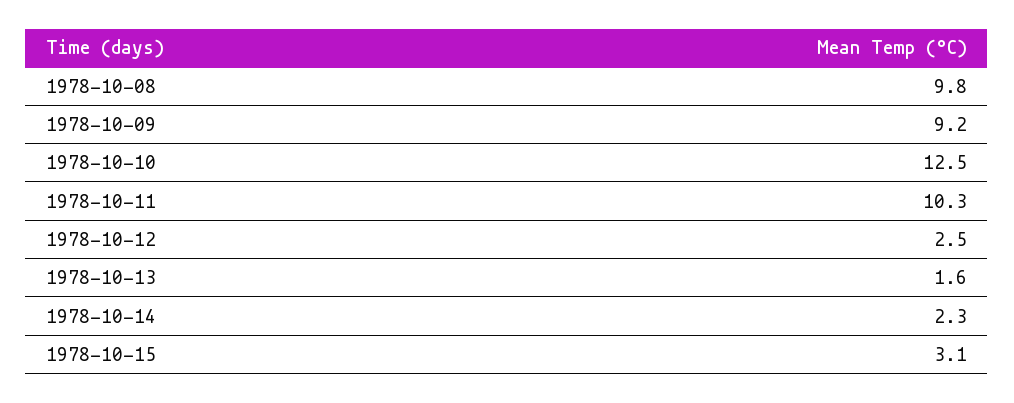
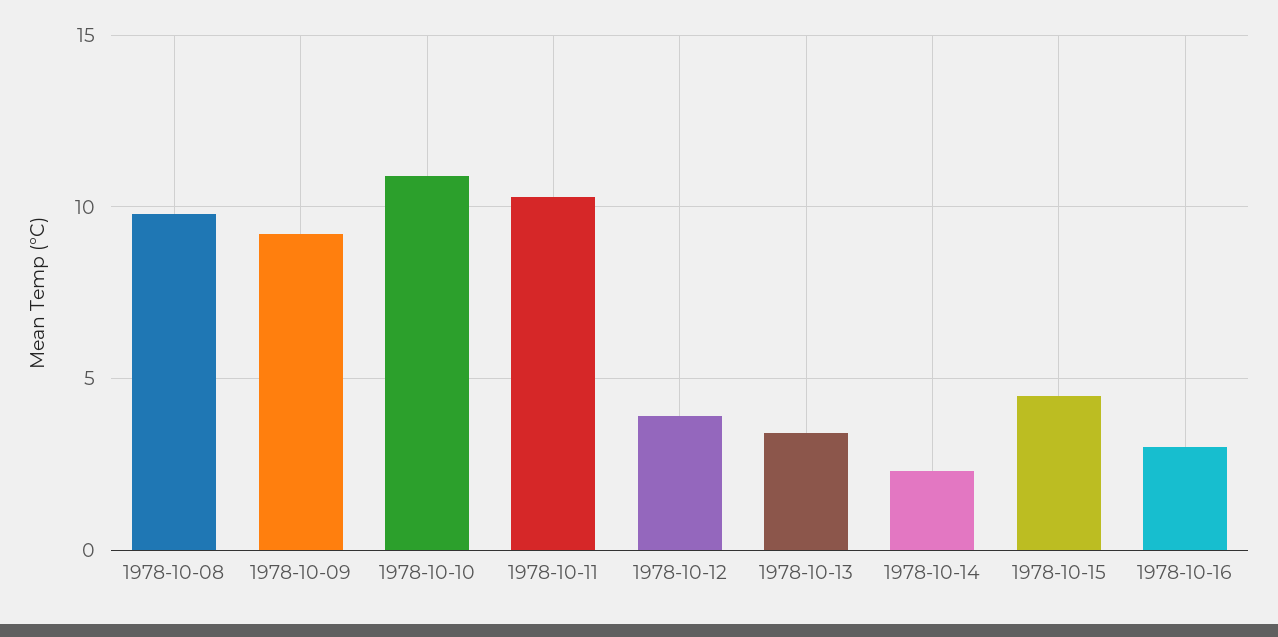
1978-10-10: 12.5 -> 11
1978-10-12: 2.5 -> 4
1978-10-13: 1.6 -> 3.5
1978-10-15: 3.1 -> 4.5
1978-10-16: none -> 3

